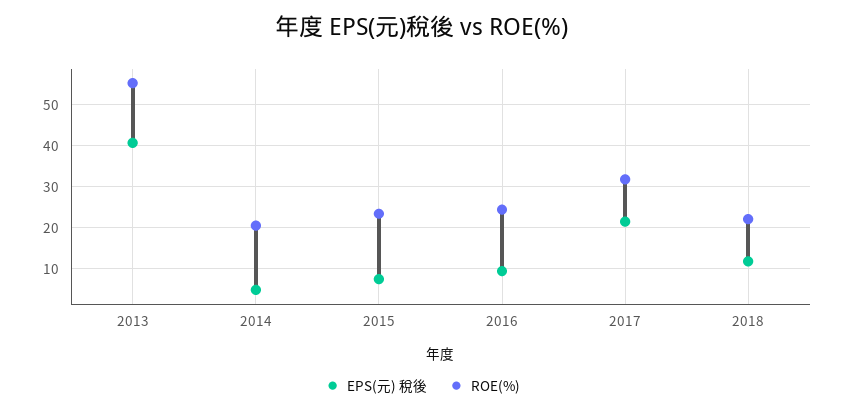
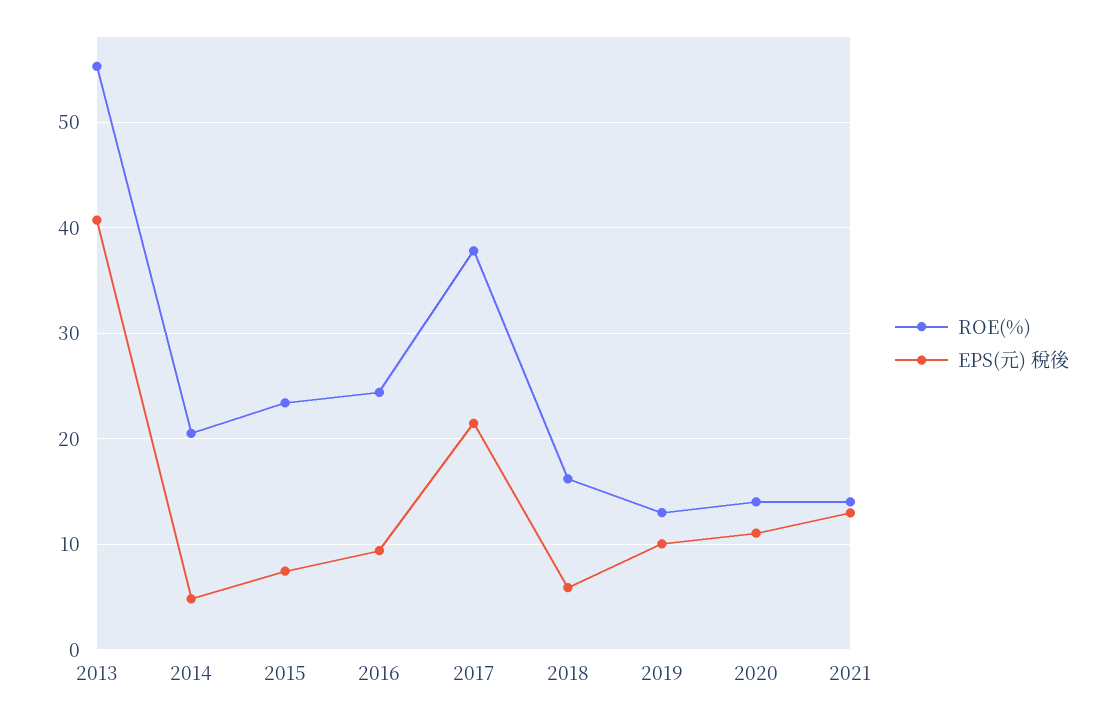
ROE(%), 2017: 32 -> 38
EPS(元) 稅後, 2018: 12 -> 6
ROE(%), 2018: 22 -> 16
ROE(%), 2019: none -> 13
EPS(元) 稅後, 2019: none -> 10
ROE(%), 2020: none -> 14
EPS(元) 稅後, 2020: none -> 11
ROE(%), 2021: none -> 14
EPS(元) 稅後, 2021: none -> 13

